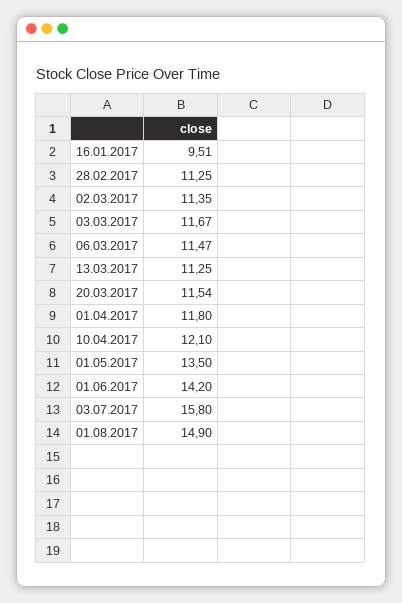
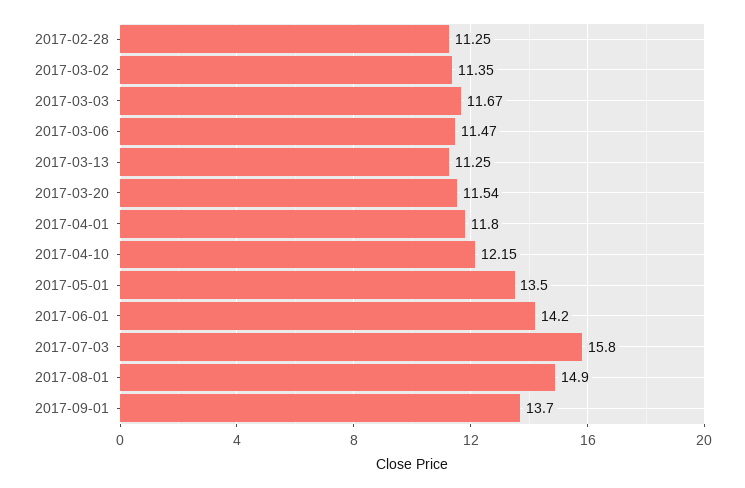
16.01.2017: 9.51 -> none
10.04.2017: 12.1 -> 12.15
2017-09-01: none -> 13.7

